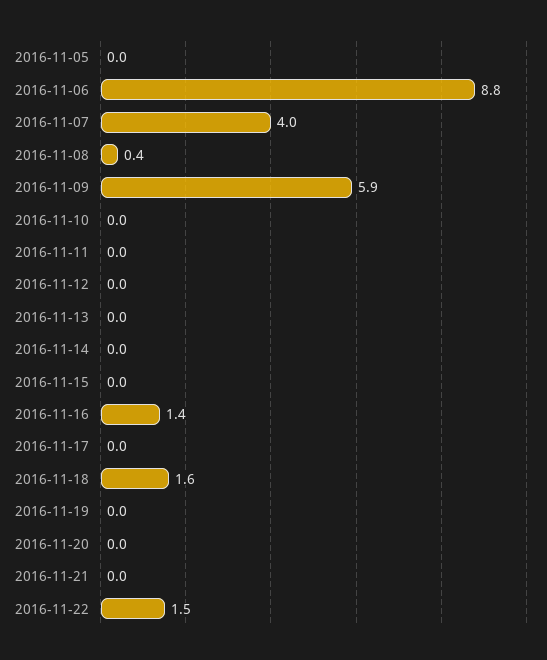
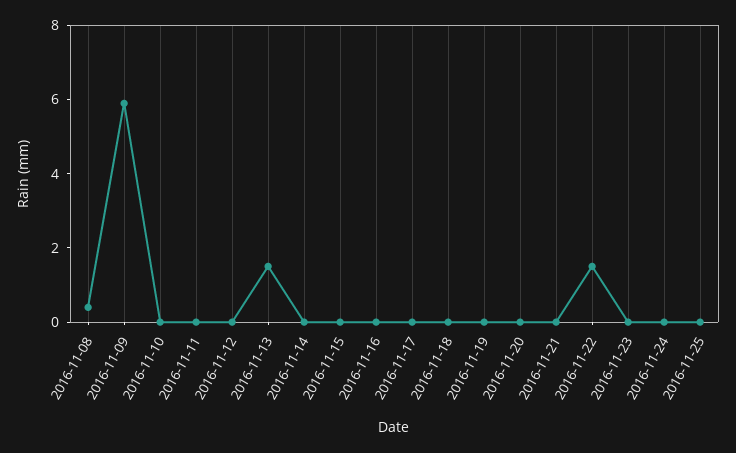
2016-11-05: 0 -> none
2016-11-06: 8.8 -> none
2016-11-07: 4 -> none
2016-11-13: 0 -> 1.5
2016-11-16: 1.4 -> 0
2016-11-18: 1.6 -> 0
2016-11-23: none -> 0
2016-11-24: none -> 0
2016-11-25: none -> 0

